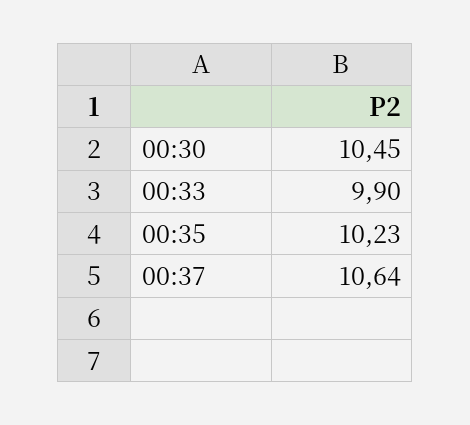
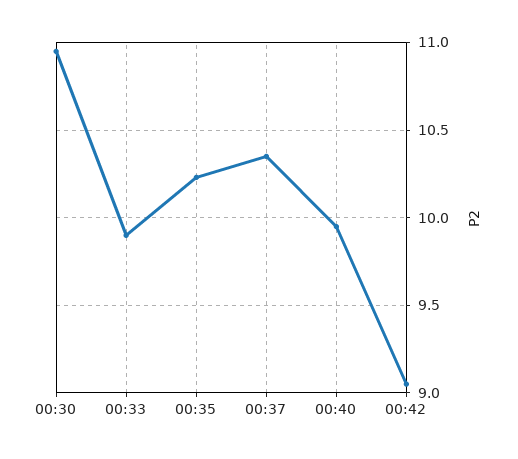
00:30: 10.45 -> 10.95
00:37: 10.64 -> 10.35
00:40: none -> 9.95
00:42: none -> 9.05

